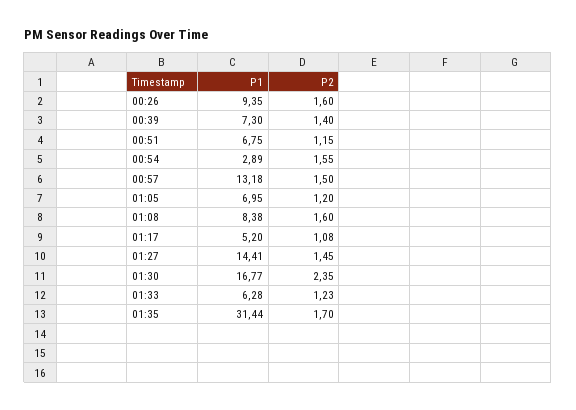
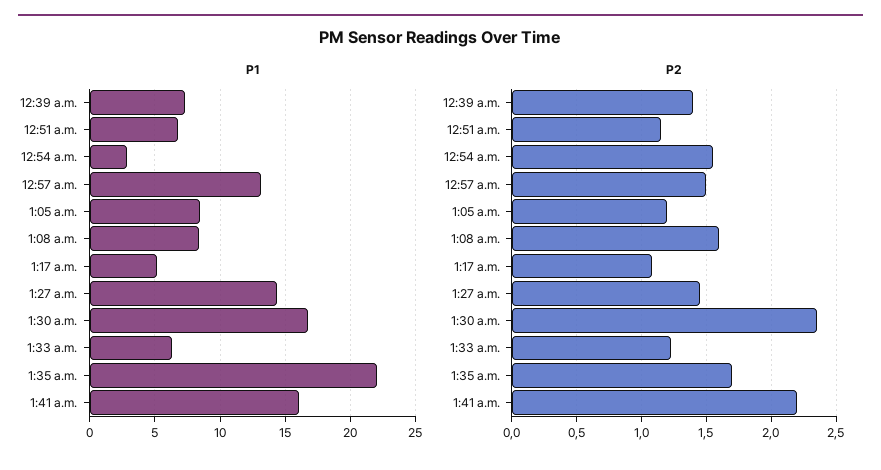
P1, 00:26: 9.35 -> none
P2, 00:26: 1.6 -> none
P1, 01:05: 6.95 -> 8.5
P1, 01:35: 31.44 -> 22
P1, 1:41 a.m.: none -> 16
P2, 1:41 a.m.: none -> 2.2

